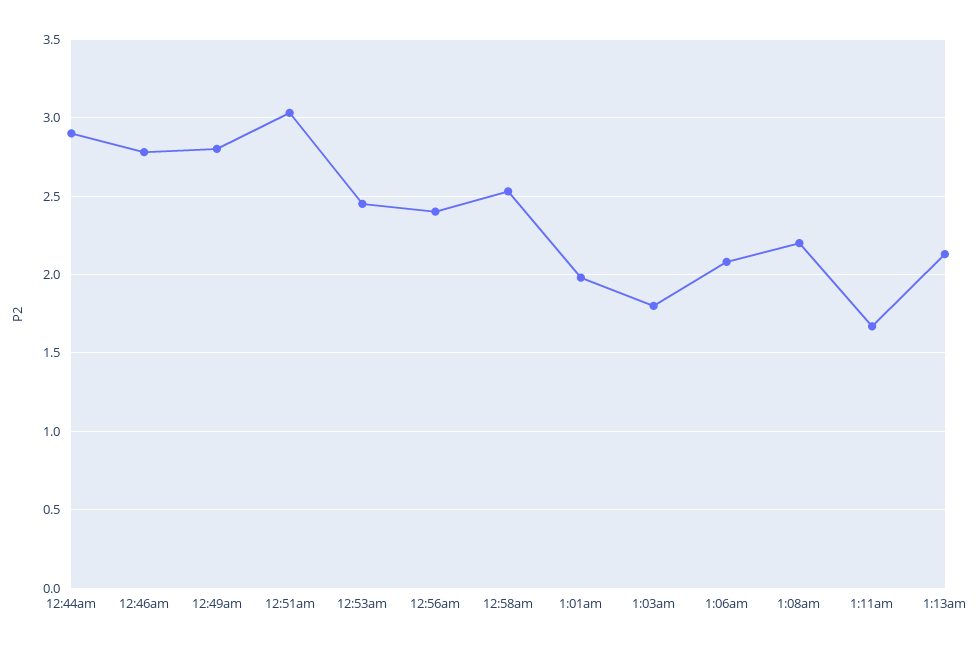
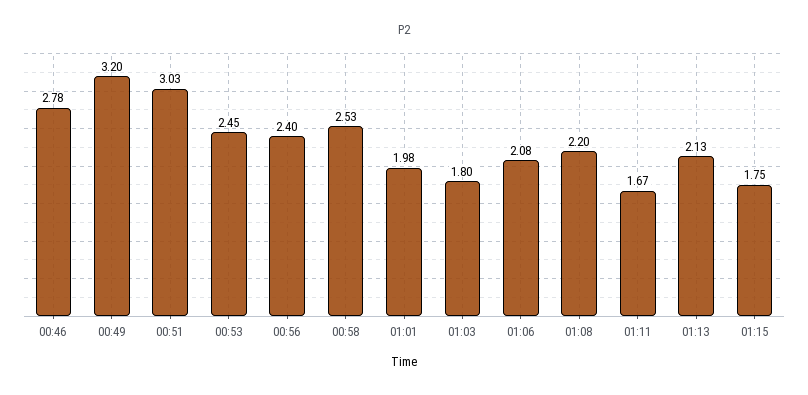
12:44am: 2.9 -> none
12:49am: 2.8 -> 3.2
01:15: none -> 1.75

